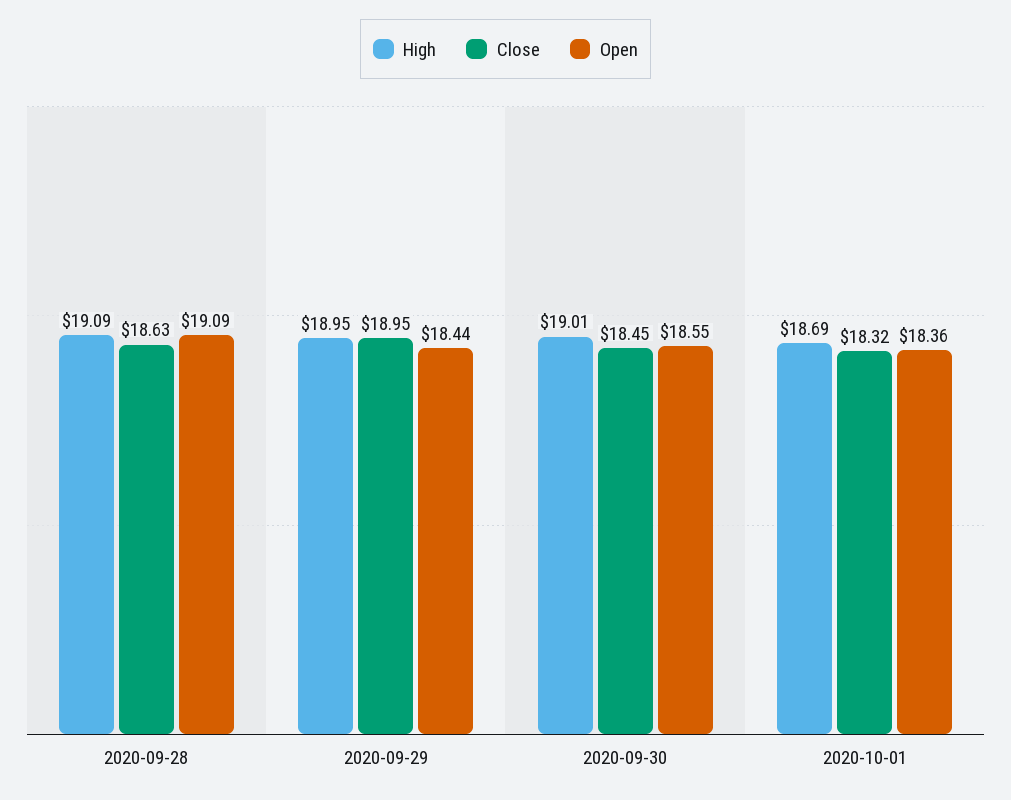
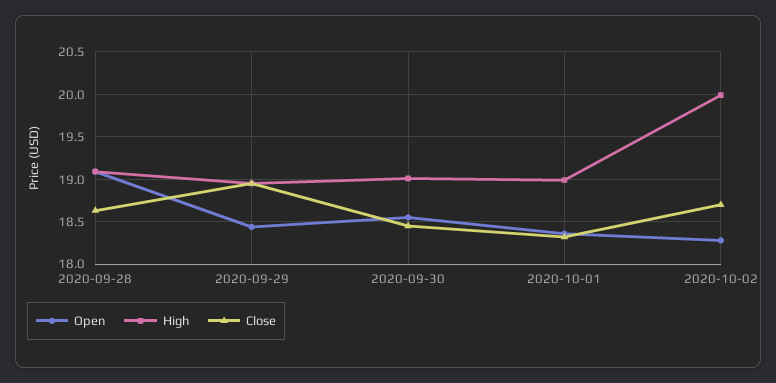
High, 2020-10-01: 18.69 -> 19
Open, 2020-10-02: none -> 18.3
High, 2020-10-02: none -> 20
Close, 2020-10-02: none -> 18.7

